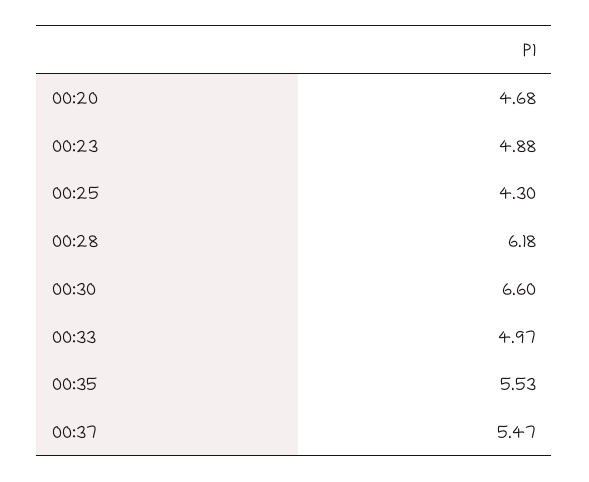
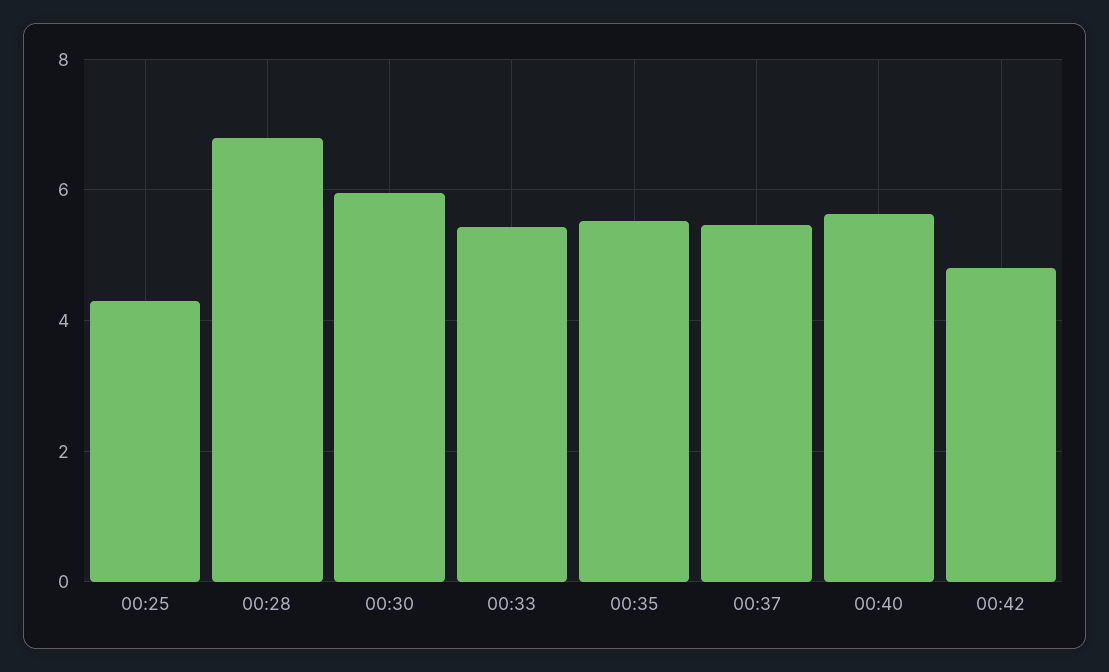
00:20: 4.68 -> none
00:23: 4.88 -> none
00:28: 6.18 -> 6.8
00:30: 6.6 -> 6
00:33: 4.97 -> 5.4
00:40: none -> 5.6
00:42: none -> 4.8

